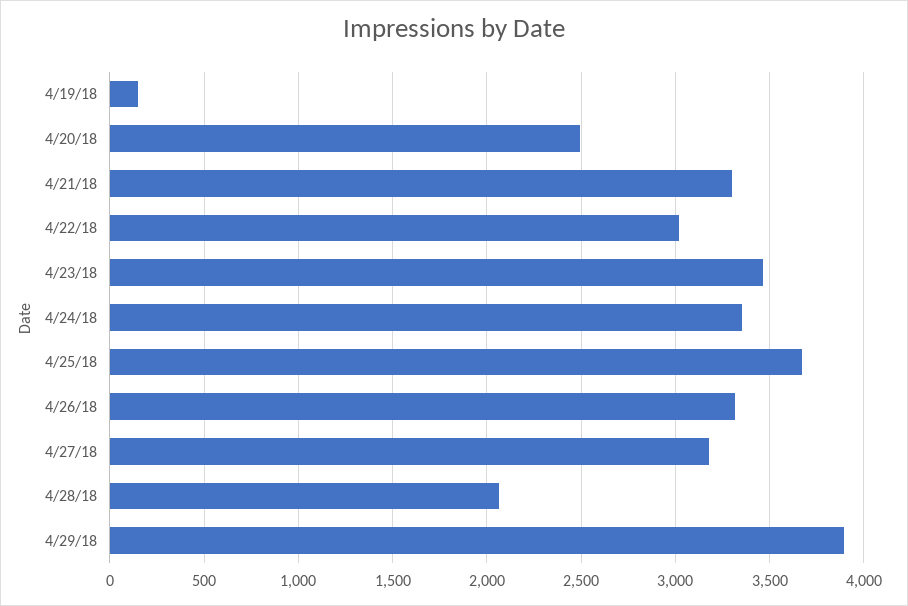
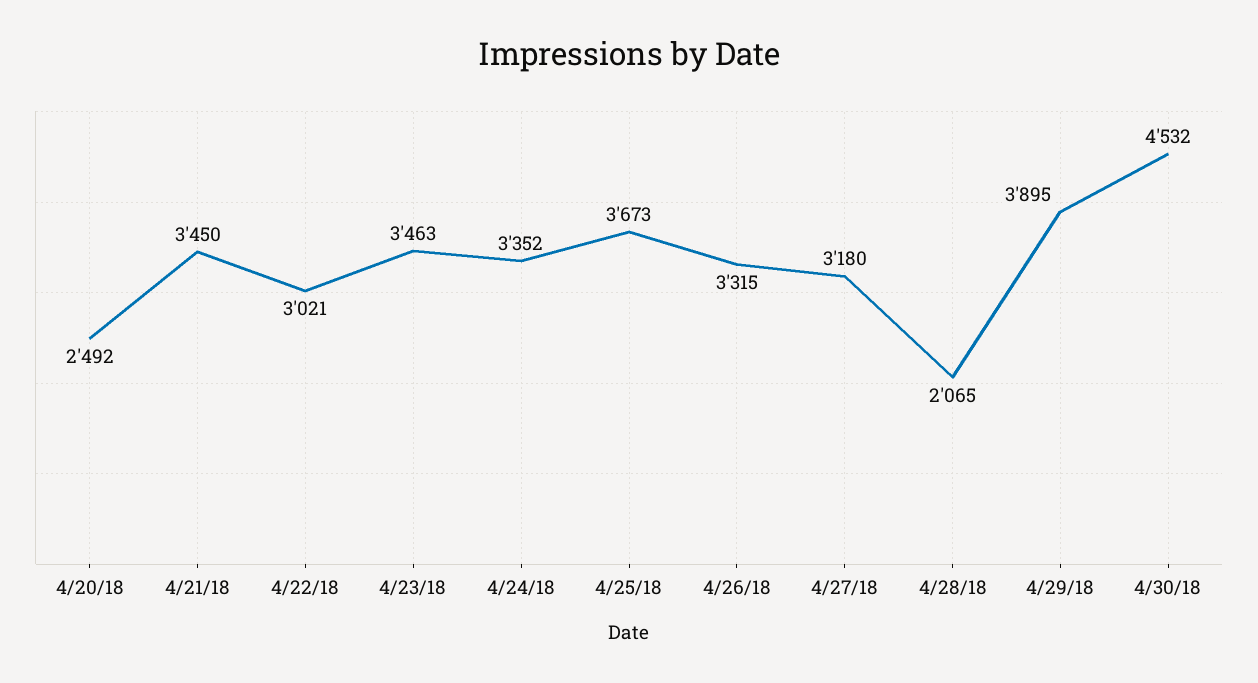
4/19/18: 150 -> none
4/21/18: 3300 -> 3450
4/30/18: none -> 4532

